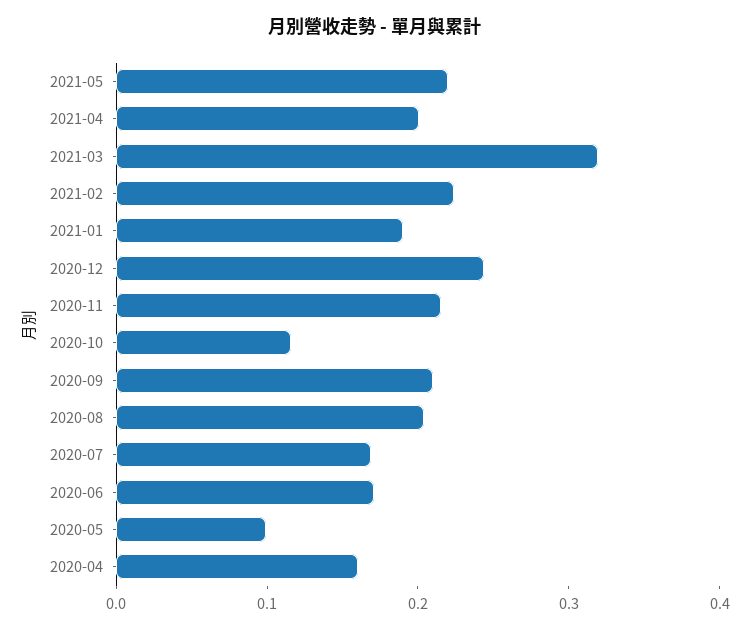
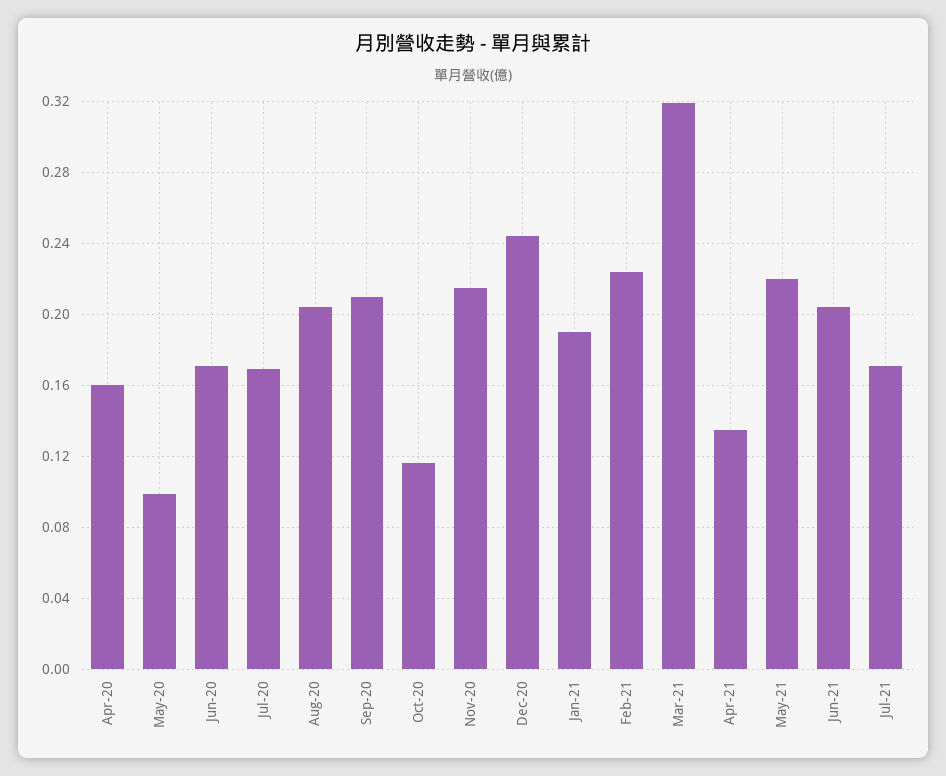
2021-04: 0.2 -> 0.135
Jun-21: none -> 0.205
Jul-21: none -> 0.17

